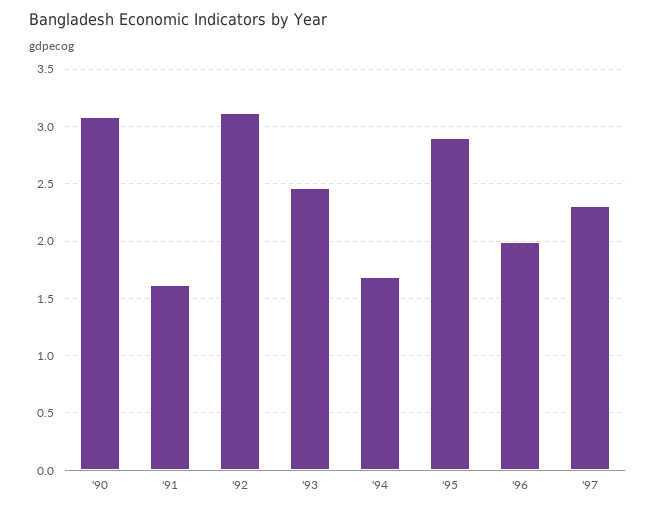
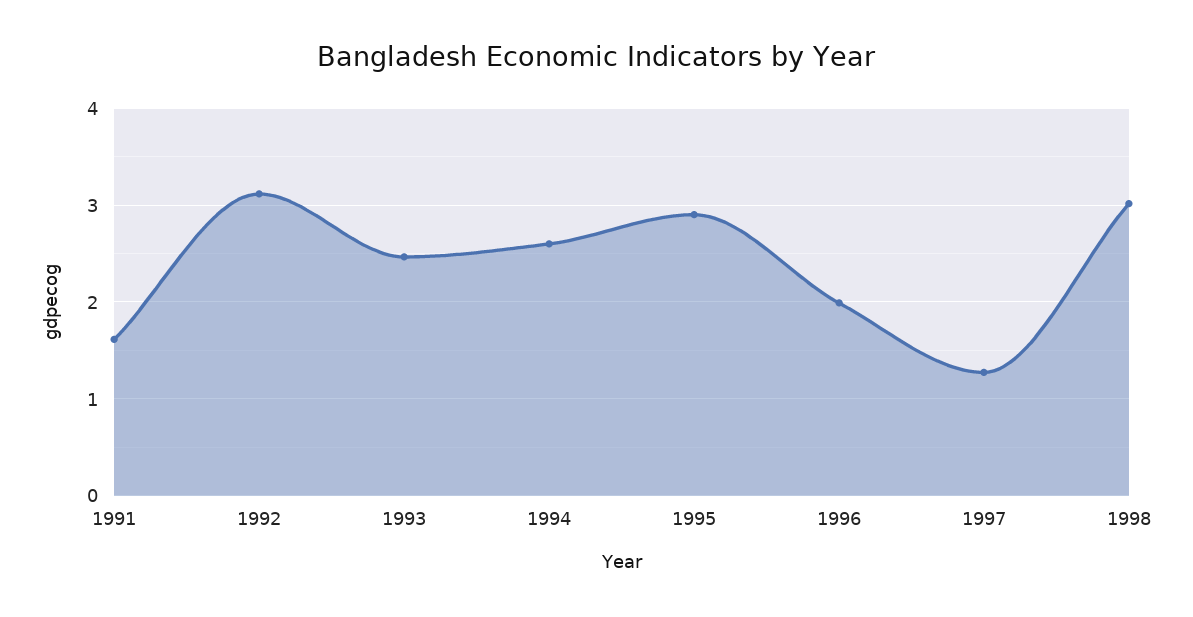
'90: 3.1 -> none
'94: 1.7 -> 2.6
'97: 2.3 -> 1.3
1998: none -> 3

